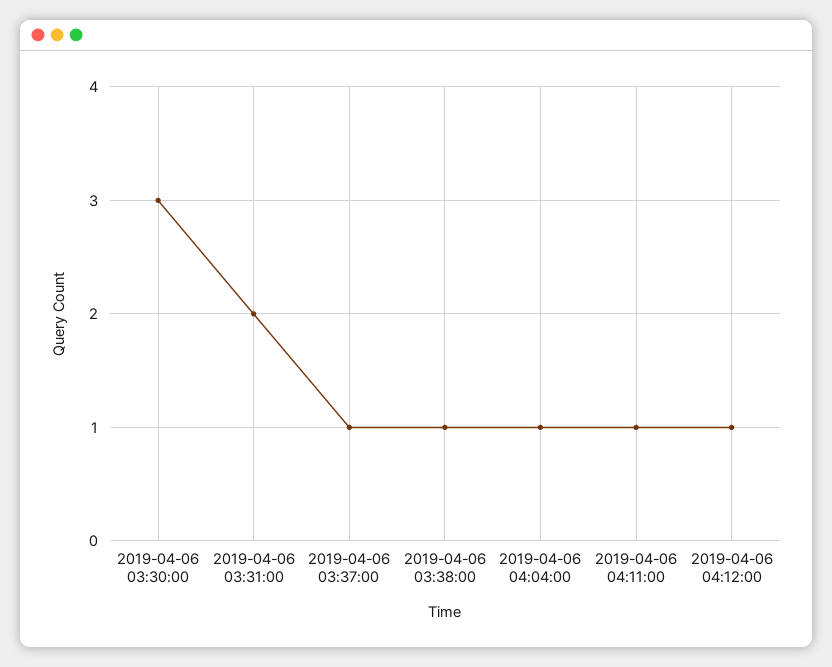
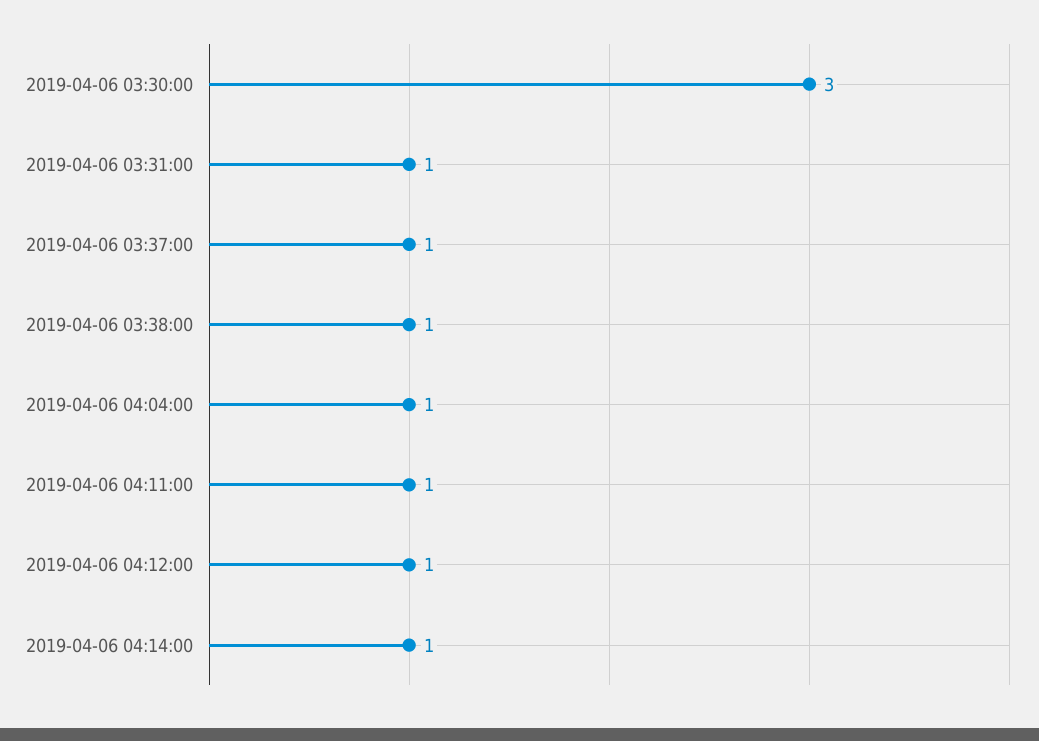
2019-04-06 03:31:00: 2 -> 1
2019-04-06 04:14:00: none -> 1

